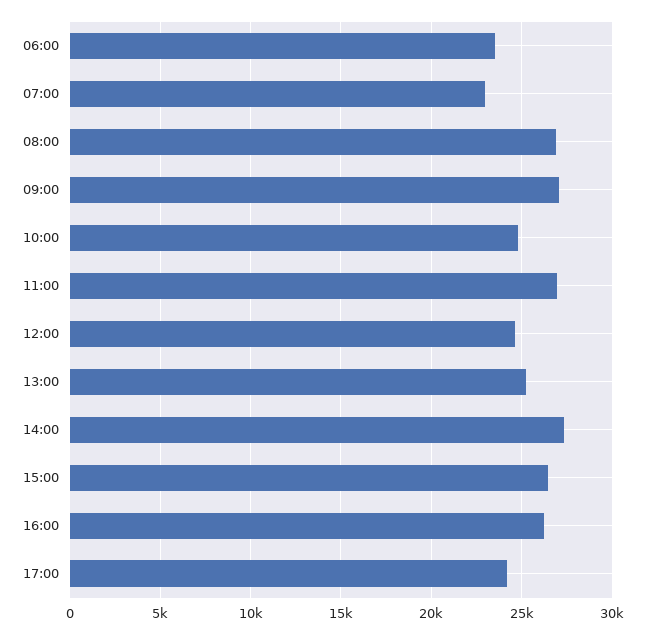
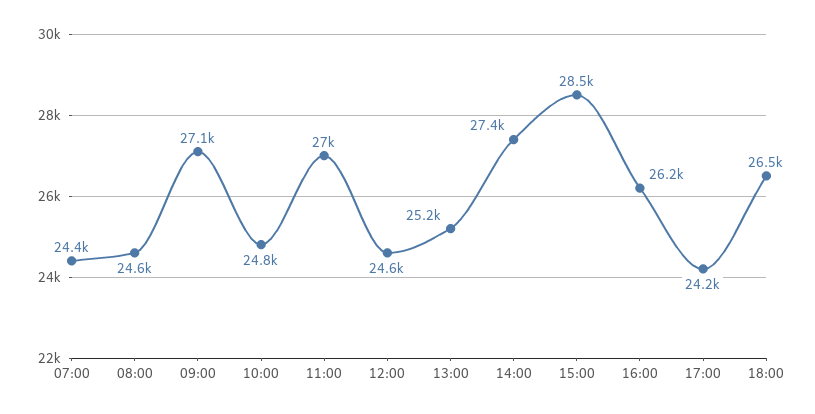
06:00: 23500 -> none
07:00: 23000 -> 24400
08:00: 27000 -> 24600
15:00: 26500 -> 28500
18:00: none -> 26500

